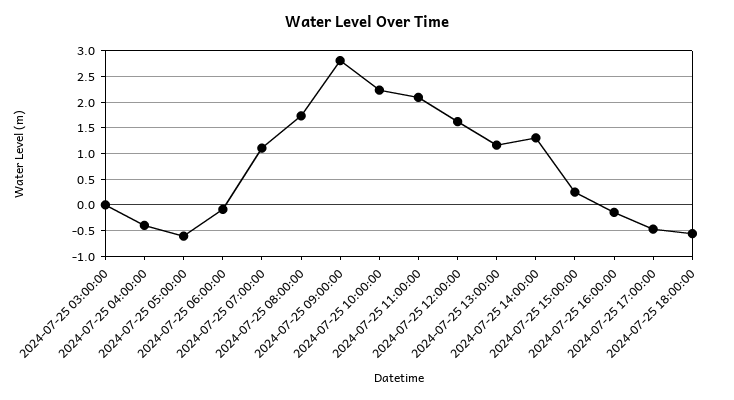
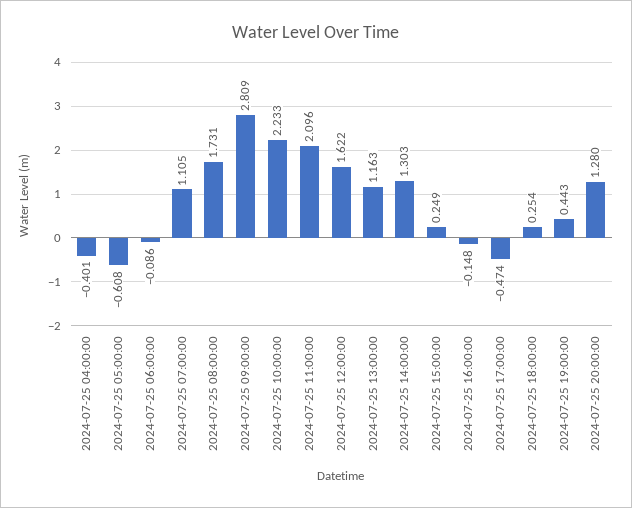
2024-07-25 03:00:00: 0 -> none
2024-07-25 18:00:00: -0.5 -> 0.254
2024-07-25 19:00:00: none -> 0.443
2024-07-25 20:00:00: none -> 1.28

